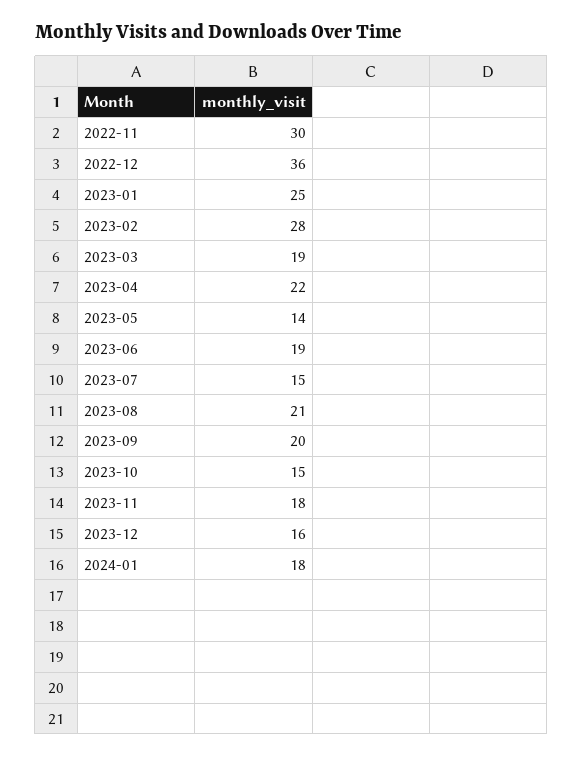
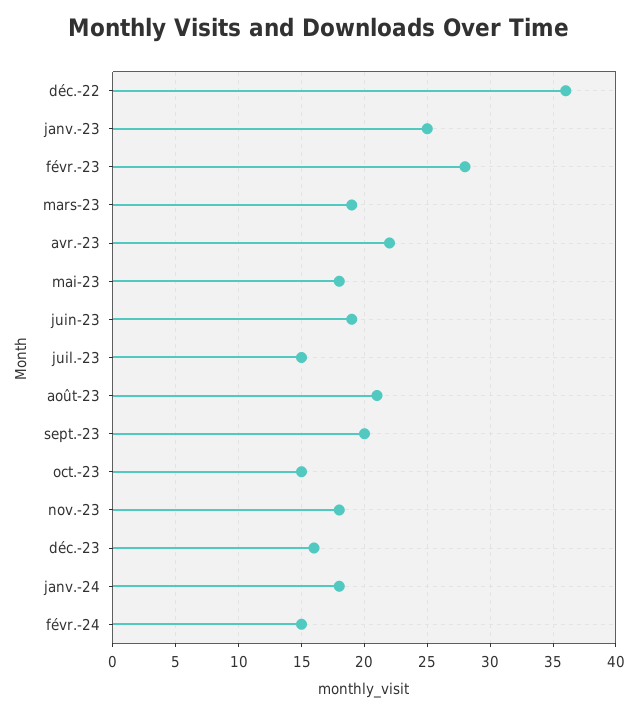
2022-11: 30 -> none
2023-05: 14 -> 18
févr.-24: none -> 15

